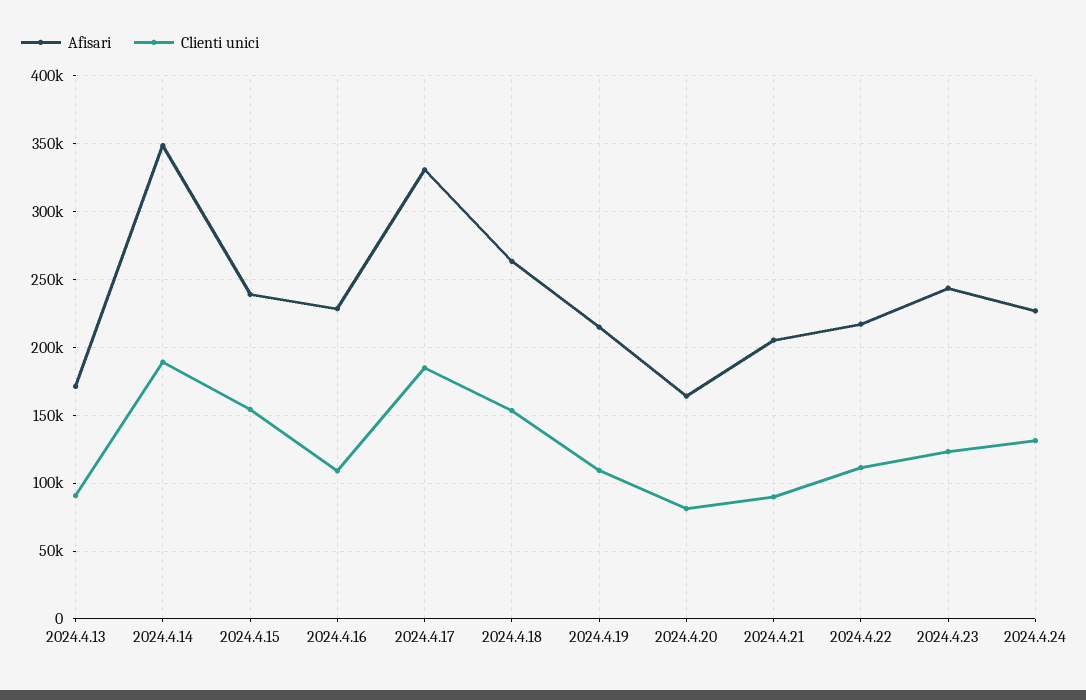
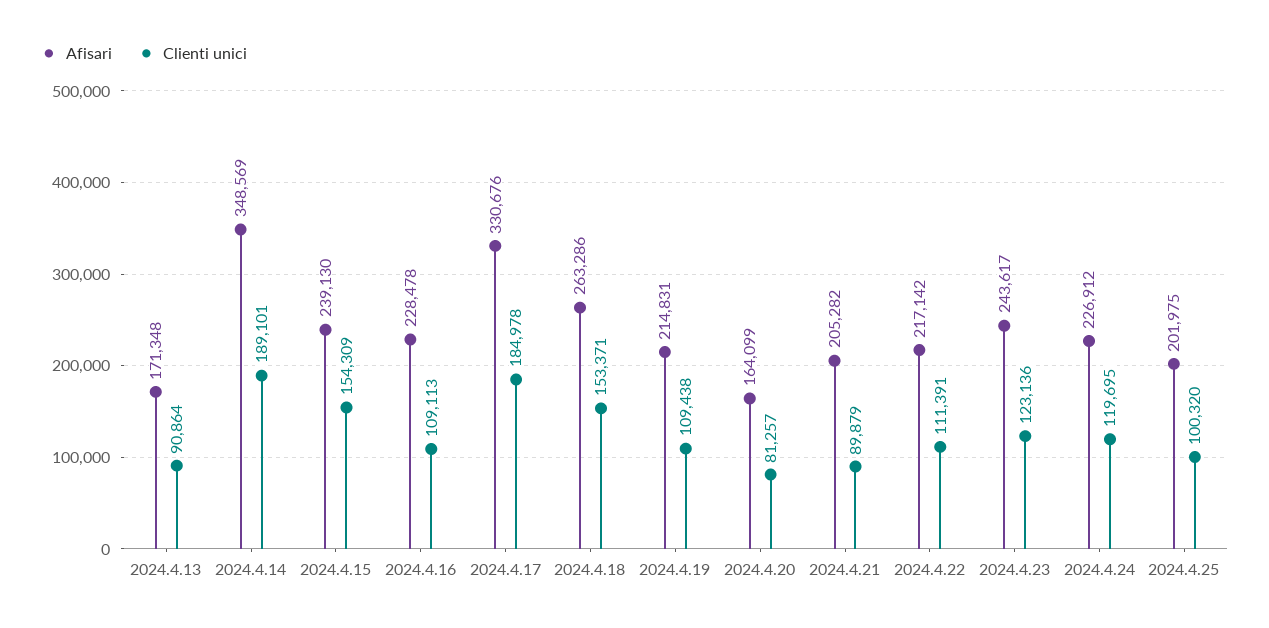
Clienti unici, 2024.4.24: 130000 -> 119695
Afisari, 2024.4.25: none -> 201975
Clienti unici, 2024.4.25: none -> 100320

